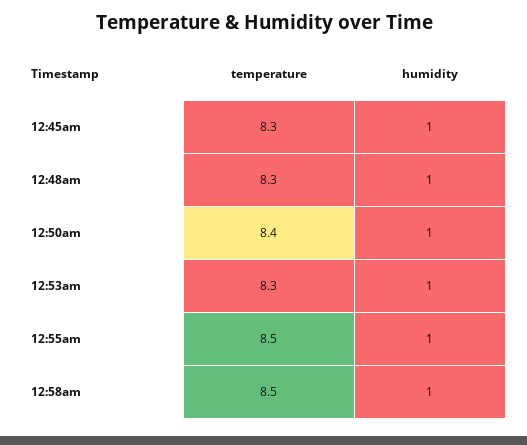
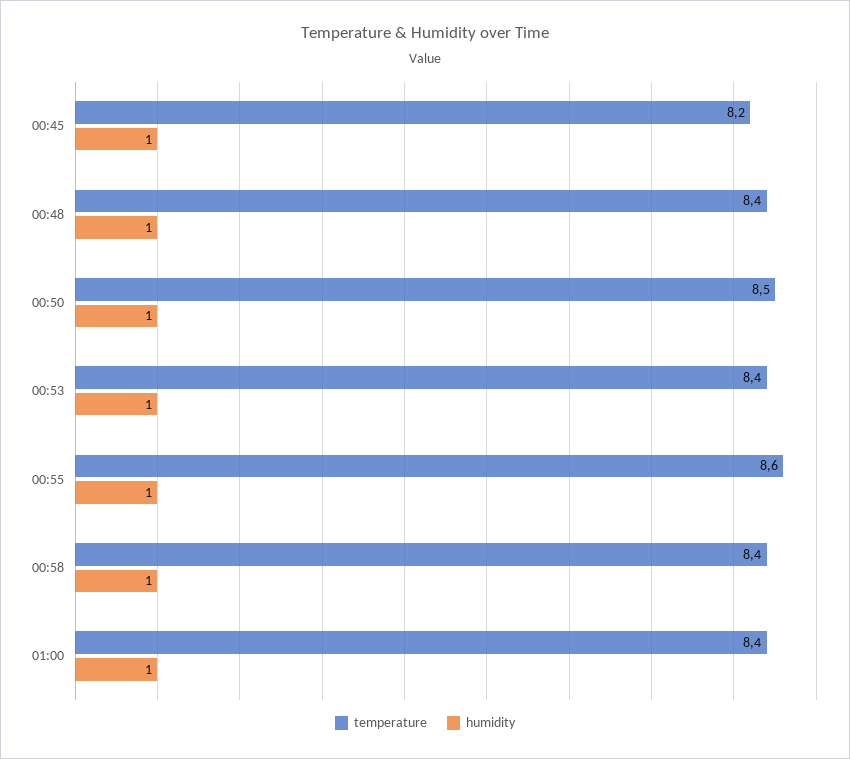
temperature, 12:45am: 8.3 -> 8.2
temperature, 12:48am: 8.3 -> 8.4
temperature, 12:50am: 8.4 -> 8.5
temperature, 12:53am: 8.3 -> 8.4
temperature, 12:55am: 8.5 -> 8.6
temperature, 12:58am: 8.5 -> 8.4
temperature, 01:00: none -> 8.4
humidity, 01:00: none -> 1

